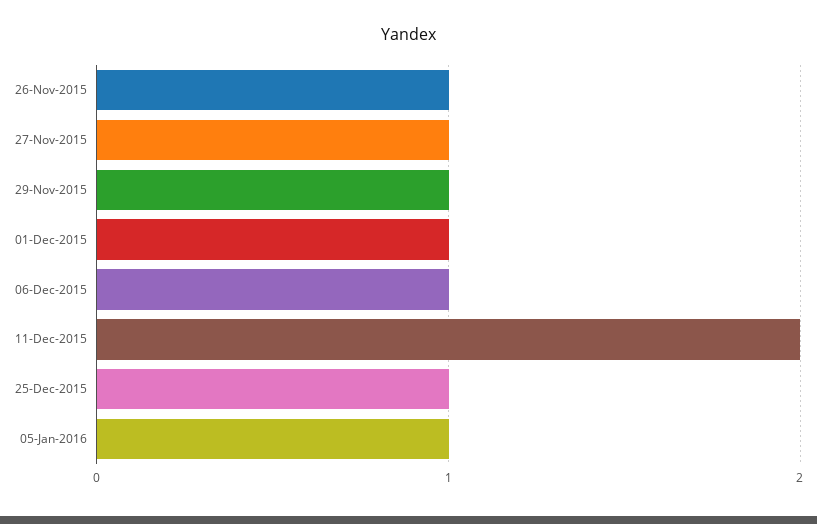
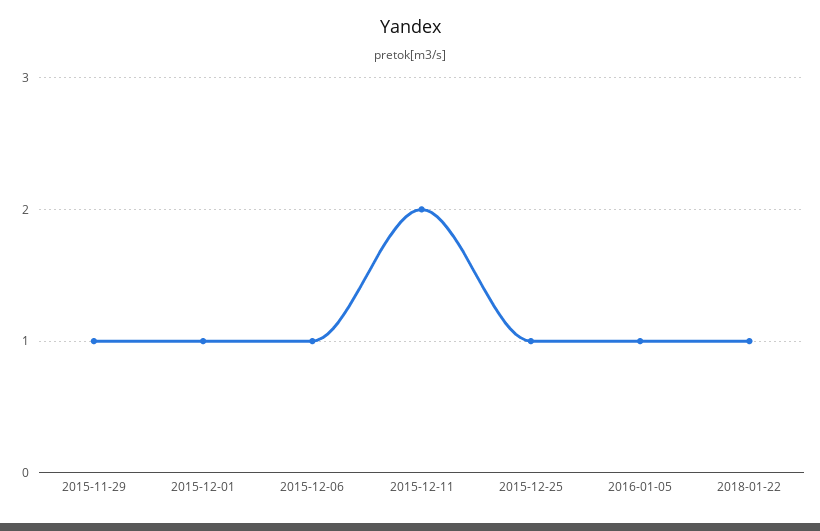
26-Nov-2015: 1 -> none
27-Nov-2015: 1 -> none
2018-01-22: none -> 1

